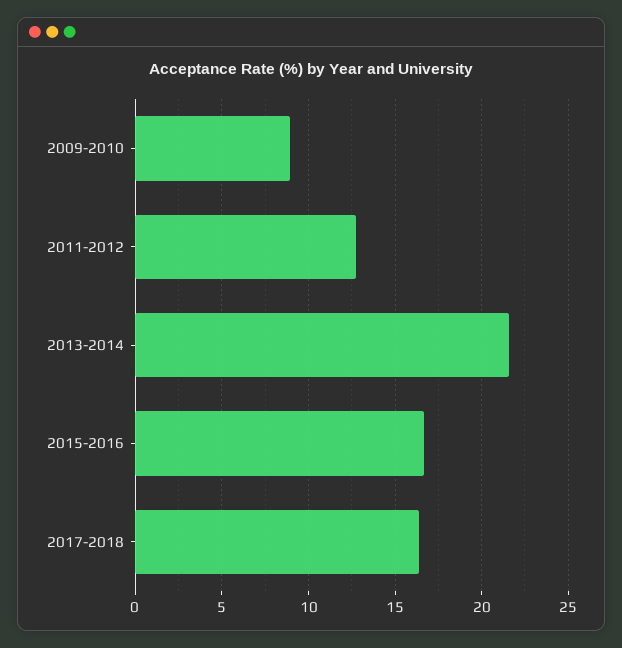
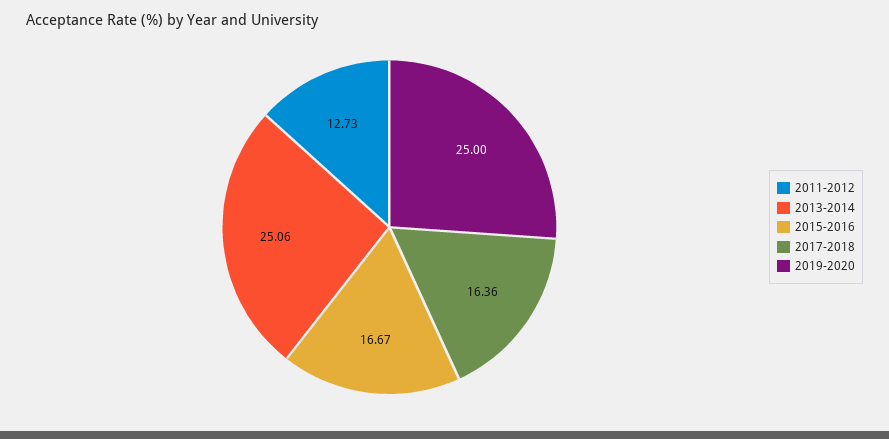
2009-2010: 9 -> none
2013-2014: 21.5 -> 25.06
2019-2020: none -> 25

